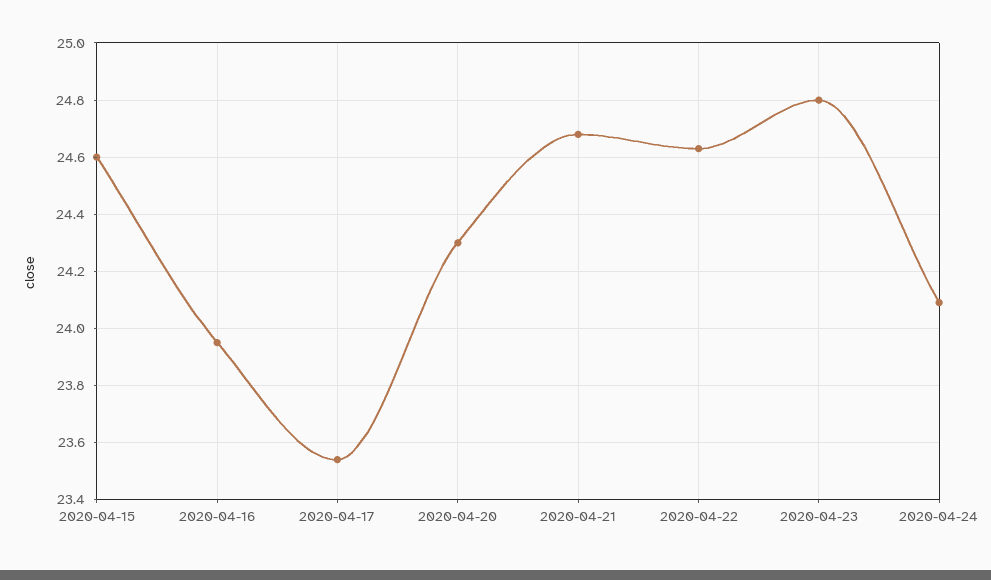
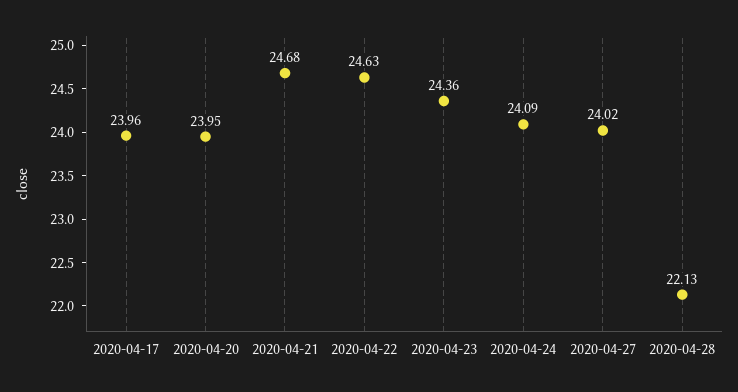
2020-04-15: 24.6 -> none
2020-04-16: 23.95 -> none
2020-04-17: 23.55 -> 23.96
2020-04-20: 24.3 -> 23.95
2020-04-23: 24.8 -> 24.36
2020-04-27: none -> 24.02
2020-04-28: none -> 22.13

